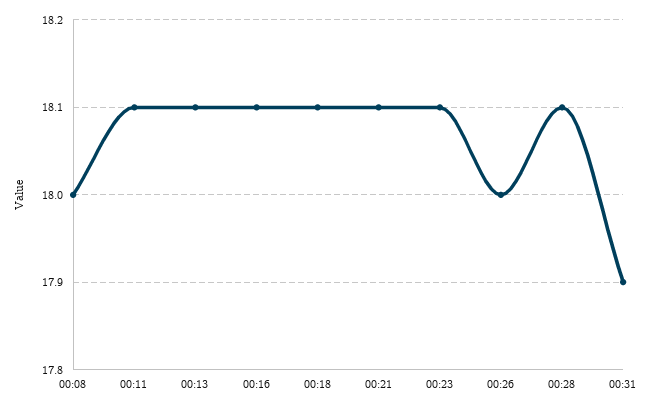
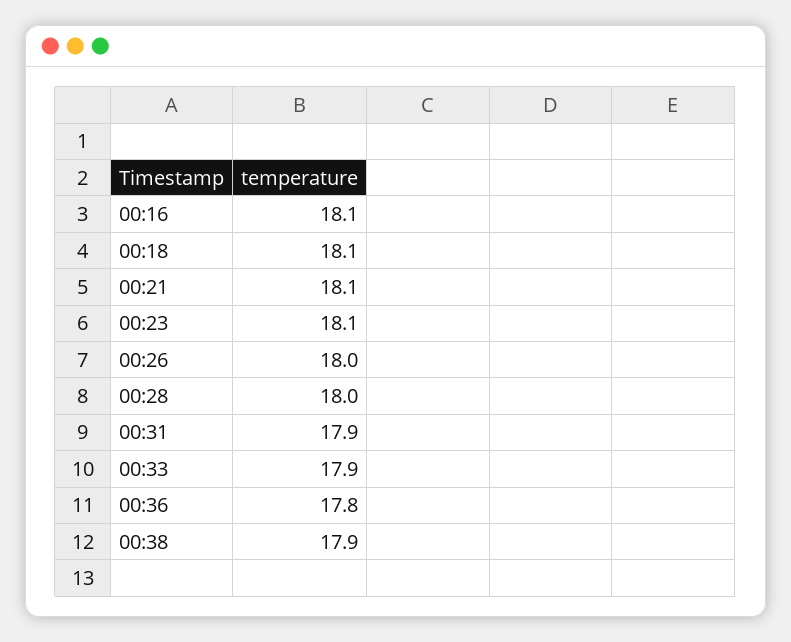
00:08: 18 -> none
00:11: 18.1 -> none
00:13: 18.1 -> none
00:28: 18.1 -> 18
00:33: none -> 17.9
00:36: none -> 17.8
00:38: none -> 17.9

